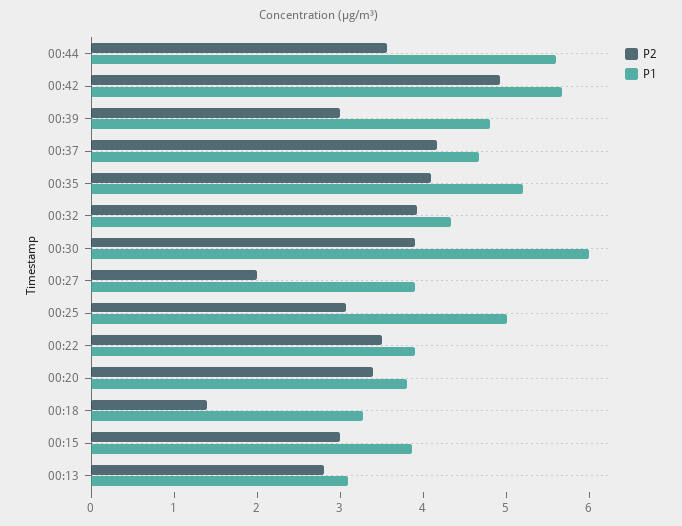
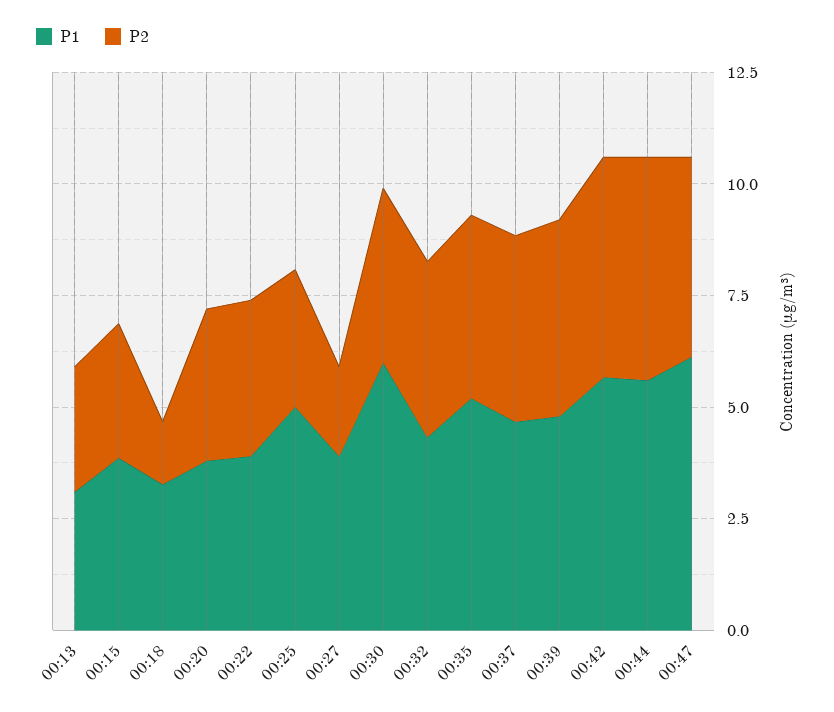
P2, 00:44: 3.6 -> 5
P2, 00:39: 3 -> 4.5
P1, 00:47: none -> 6
P2, 00:47: none -> 4.5

